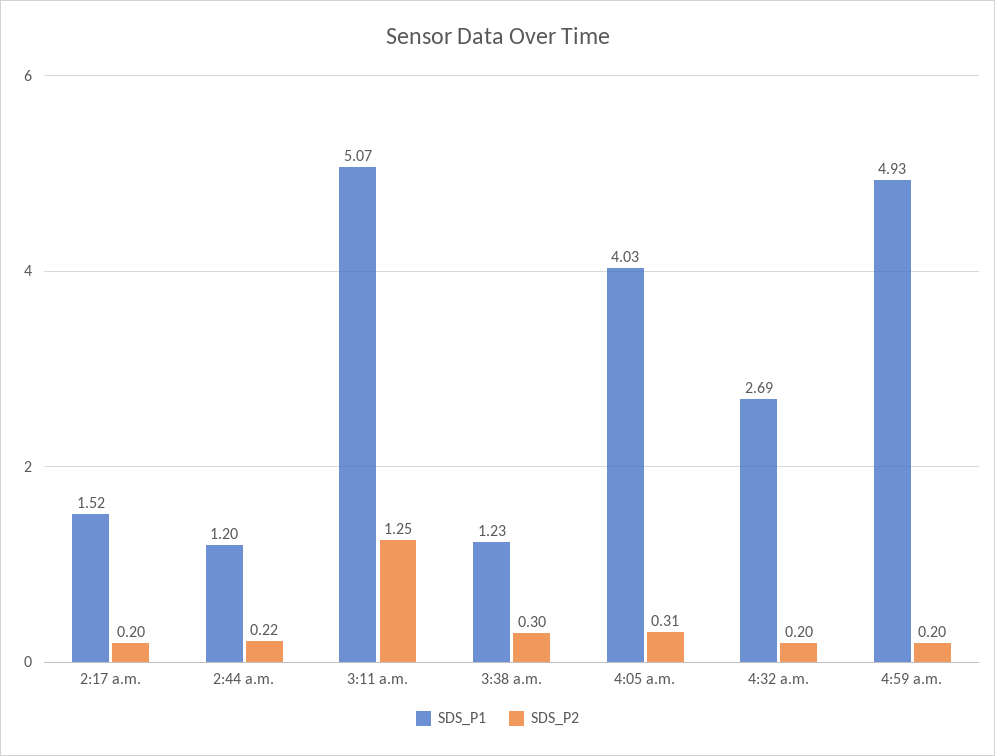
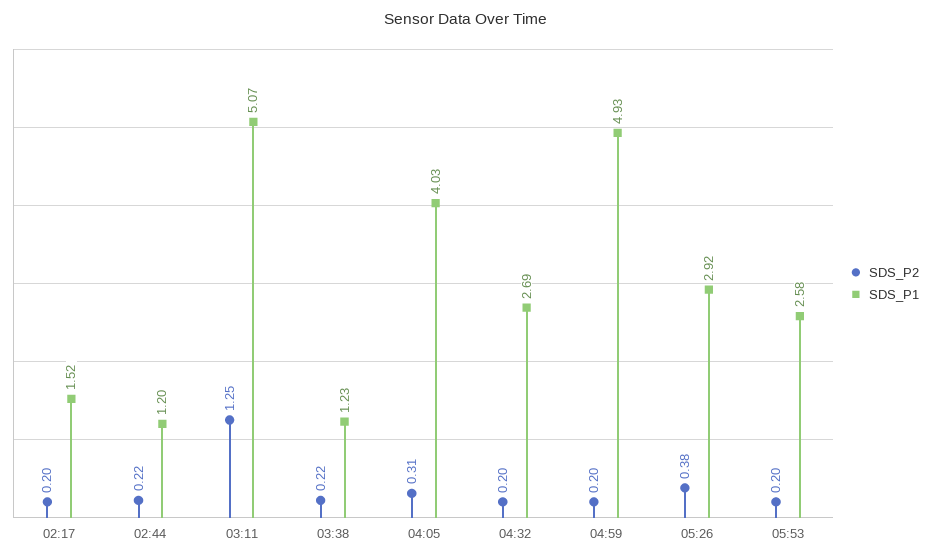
SDS_P2, 3:38 a.m.: 0.3 -> 0.22
SDS_P2, 05:26: none -> 0.38
SDS_P1, 05:26: none -> 2.92
SDS_P2, 05:53: none -> 0.2
SDS_P1, 05:53: none -> 2.58

